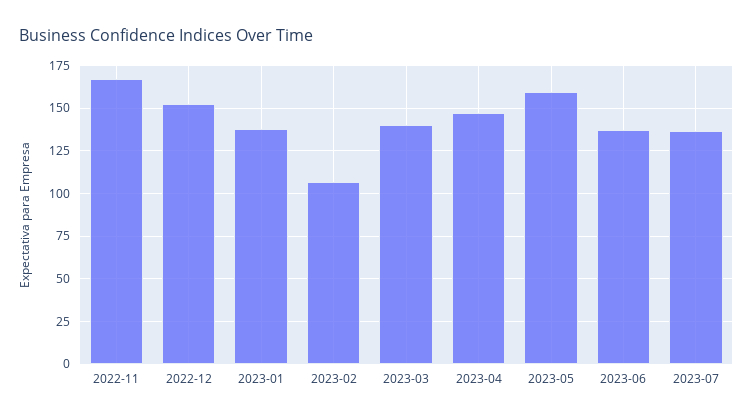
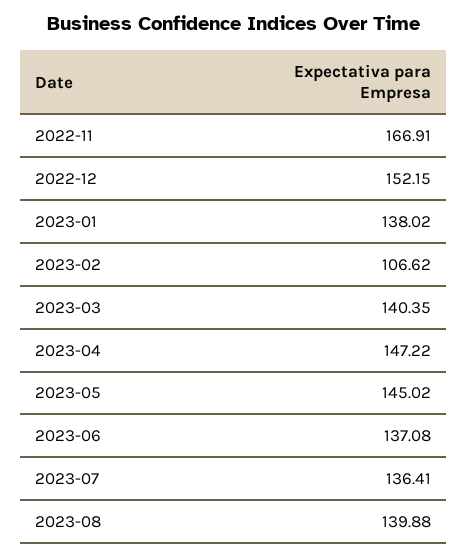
2023-05: 160 -> 145.02
2023-08: none -> 139.88

